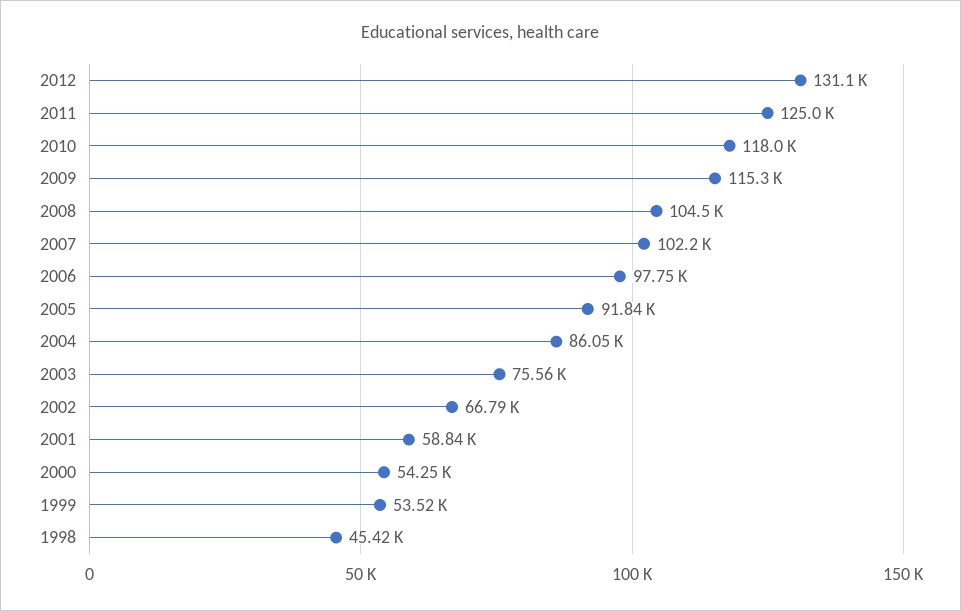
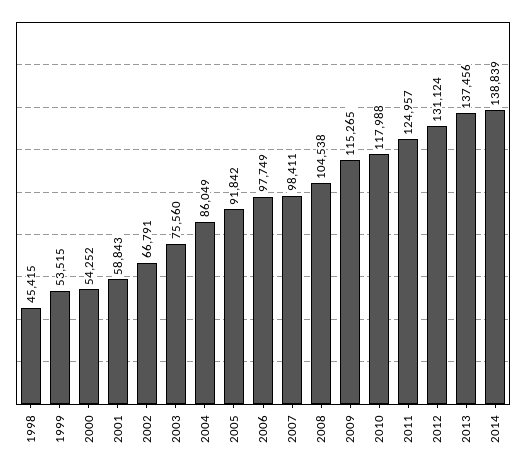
2007: 102200 -> 98411
2013: none -> 137456
2014: none -> 138839

